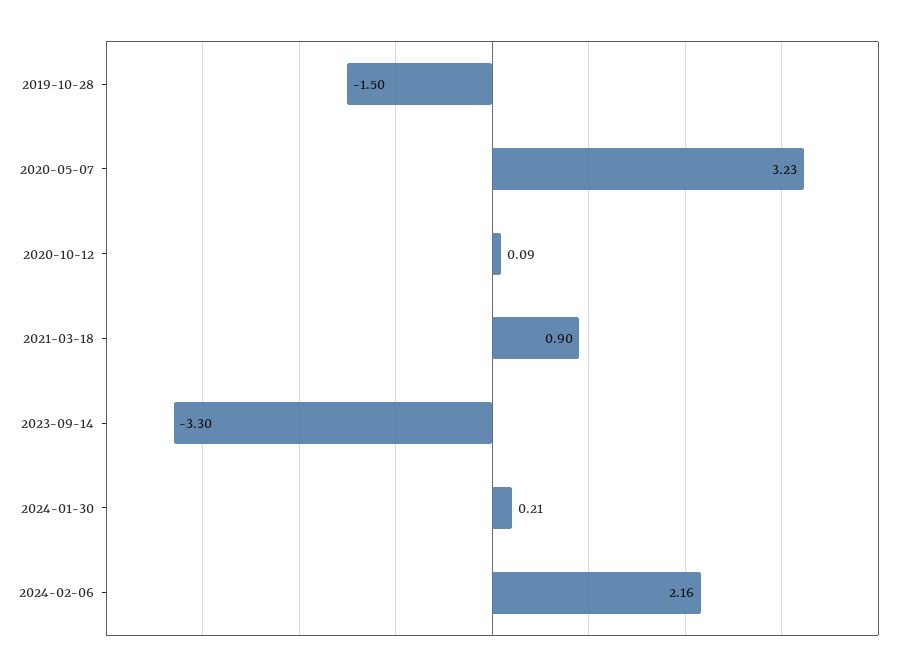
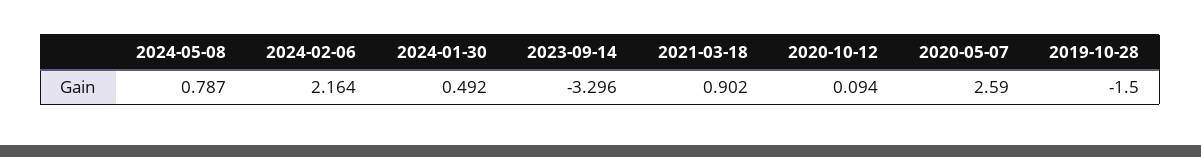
2020-05-07: 3.23 -> 2.59
2024-01-30: 0.21 -> 0.492
2024-05-08: none -> 0.787

